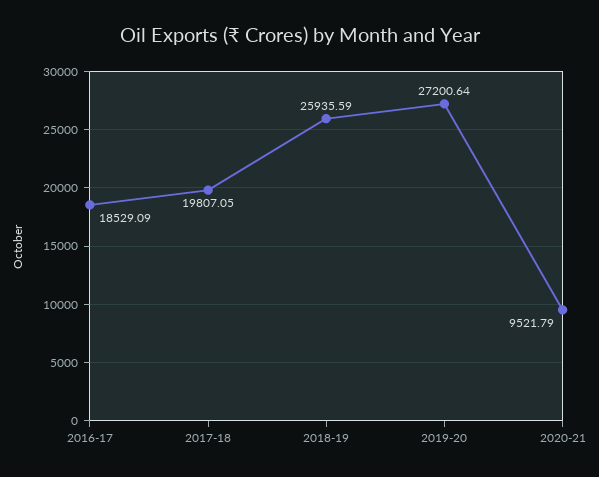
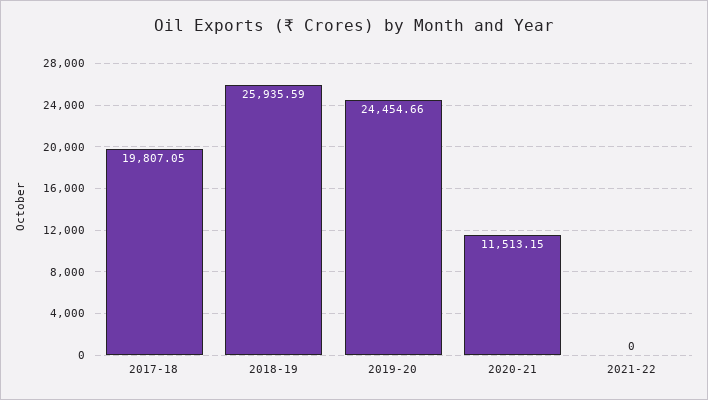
2016-17: 18529.09 -> none
2019-20: 27200.64 -> 24454.66
2020-21: 9521.79 -> 11513.15
2021-22: none -> 0

